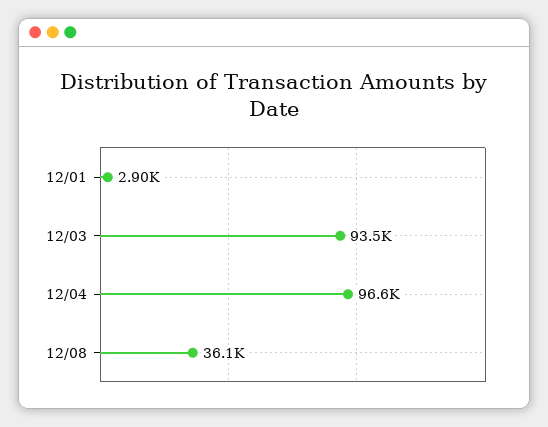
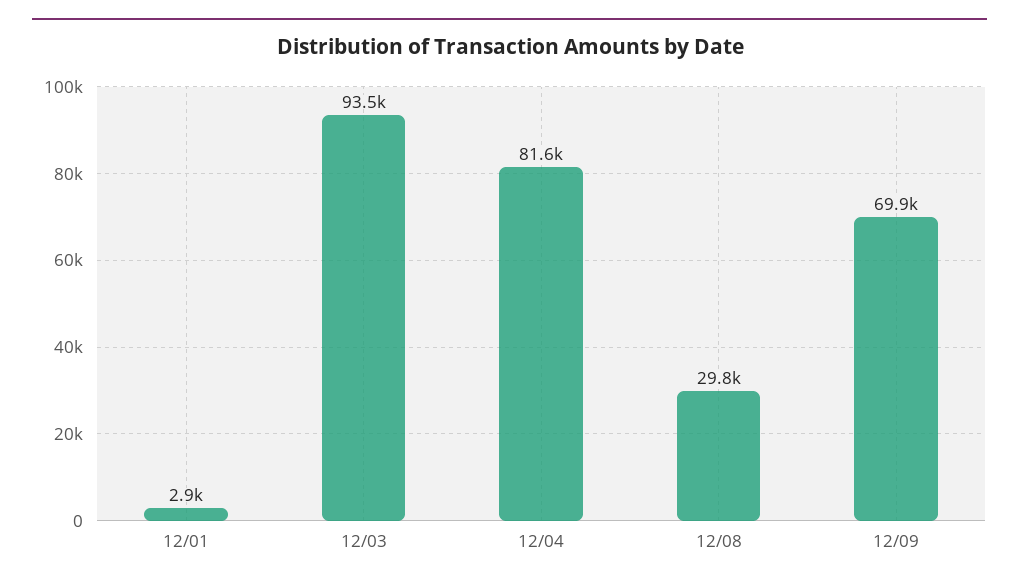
12/04: 96600 -> 81600
12/08: 36100 -> 29800
12/09: none -> 69900

